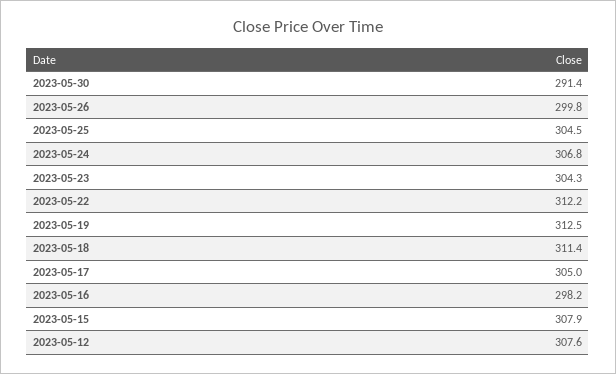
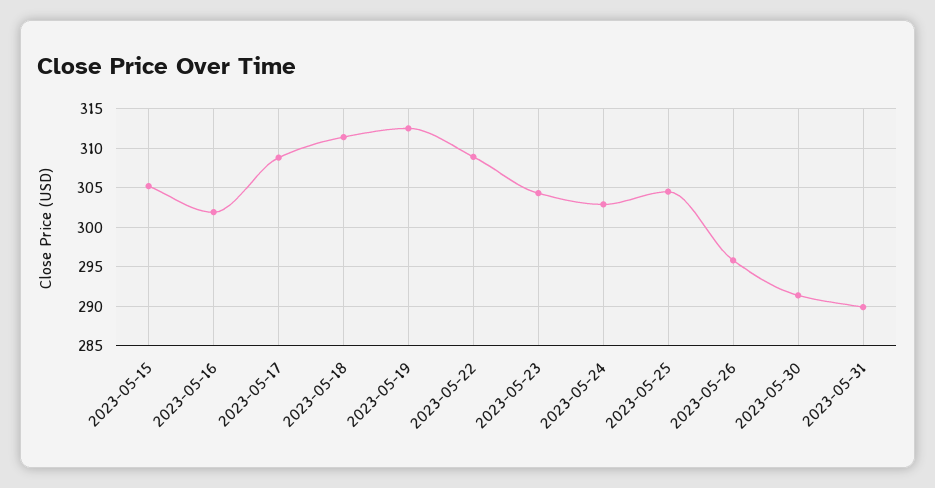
2023-05-26: 299.8 -> 296
2023-05-24: 306.8 -> 303
2023-05-22: 312.2 -> 309
2023-05-17: 305 -> 309
2023-05-16: 298.2 -> 302
2023-05-15: 307.9 -> 305
2023-05-12: 307.6 -> none
2023-05-31: none -> 290

